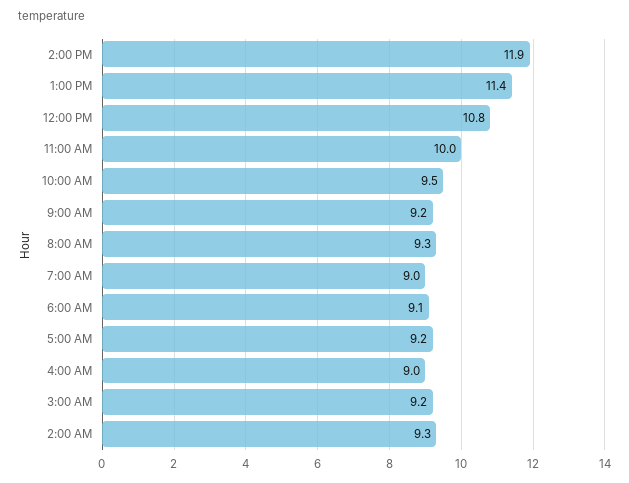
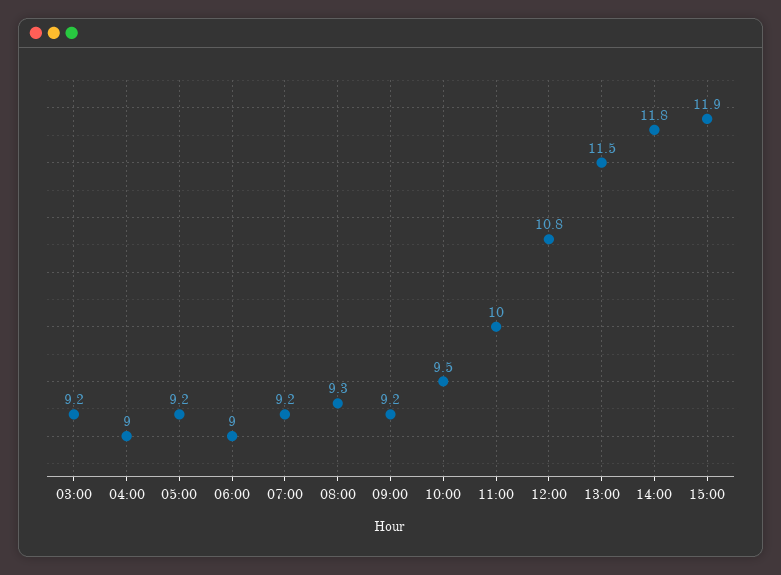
2:00 PM: 11.9 -> 11.8
1:00 PM: 11.4 -> 11.5
7:00 AM: 9 -> 9.2
6:00 AM: 9.1 -> 9
2:00 AM: 9.3 -> none
15:00: none -> 11.9

